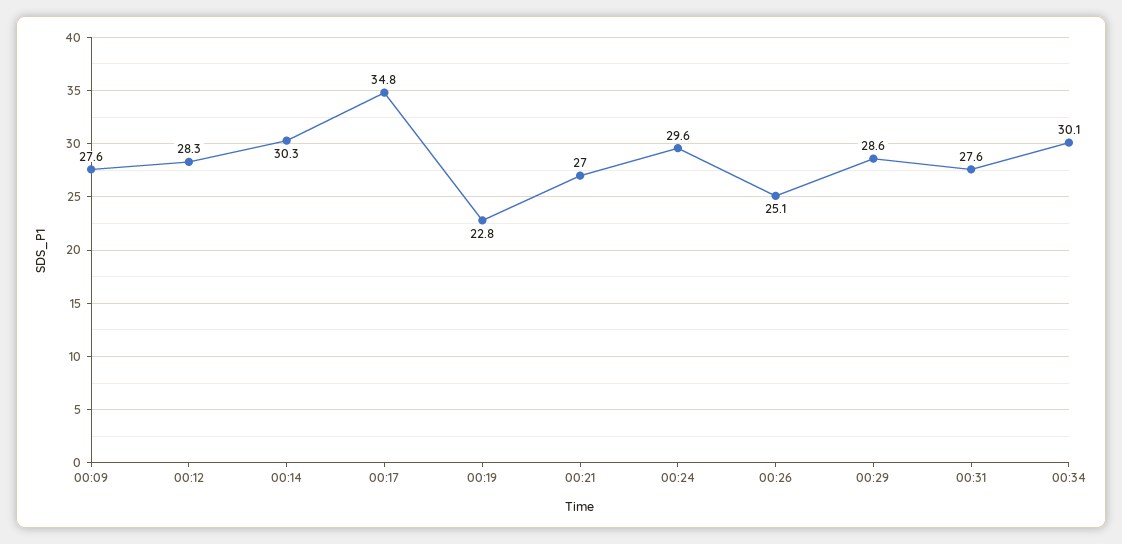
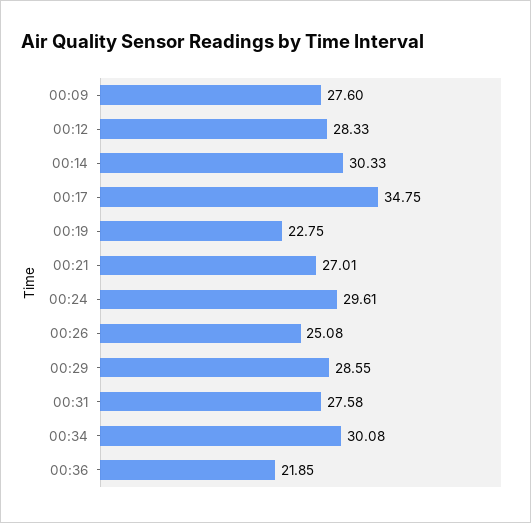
00:36: none -> 21.85

